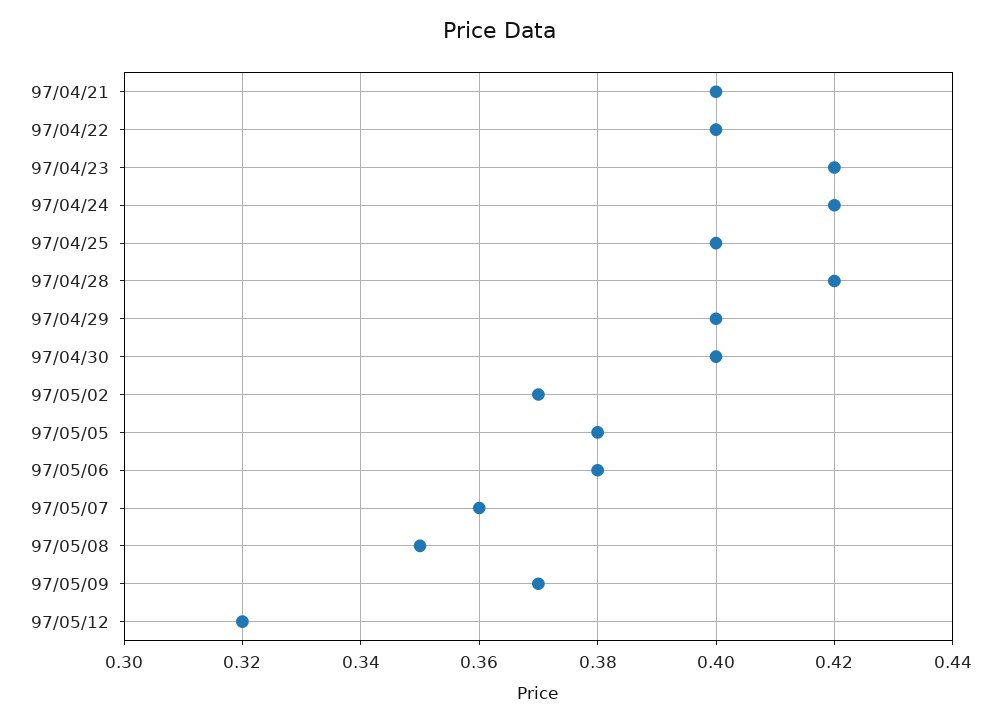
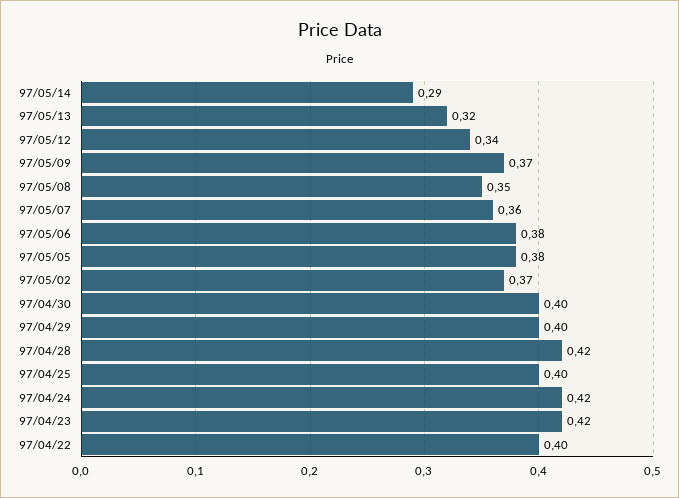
97/04/21: 0.4 -> none
97/05/12: 0.32 -> 0.34
97/05/14: none -> 0.29
97/05/13: none -> 0.32

